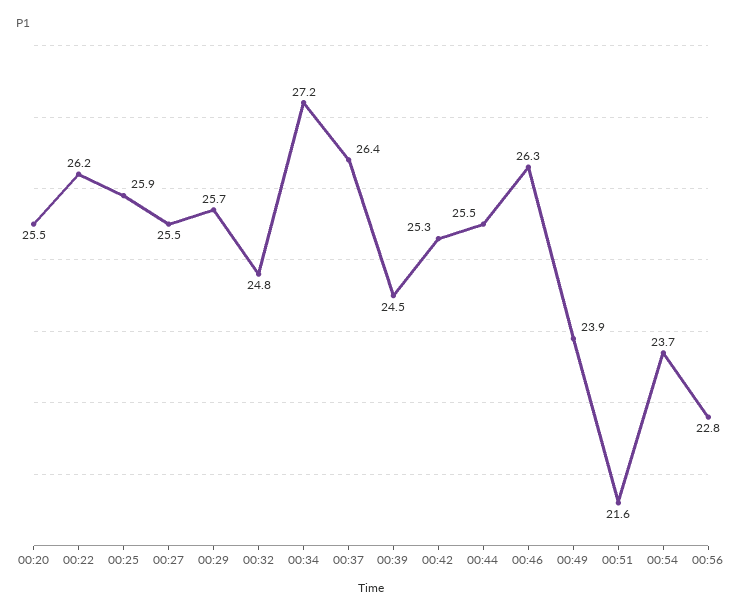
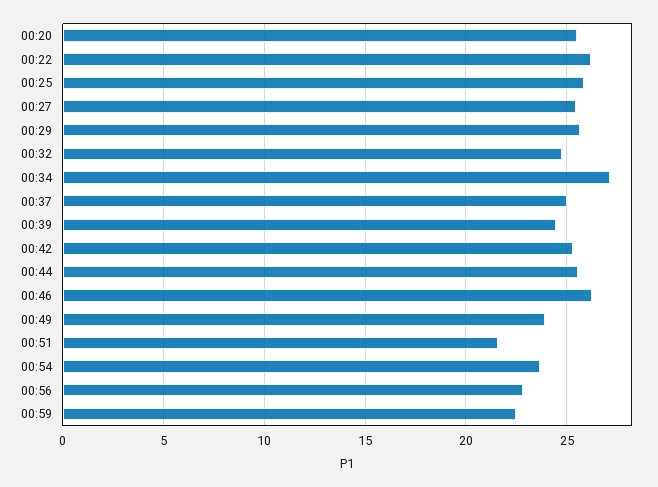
00:37: 26.4 -> 25
00:59: none -> 22.5

